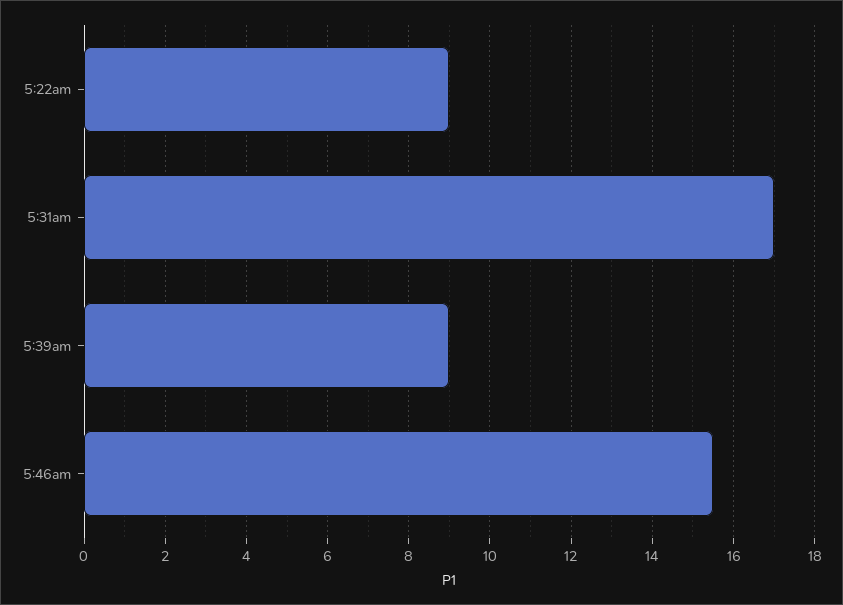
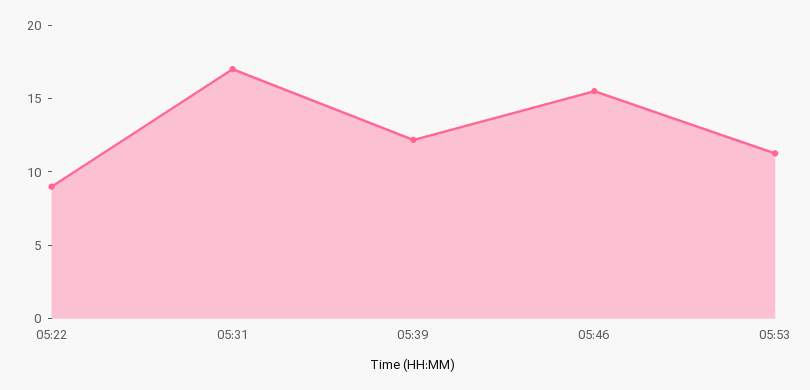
5:39am: 9 -> 12
05:53: none -> 11

